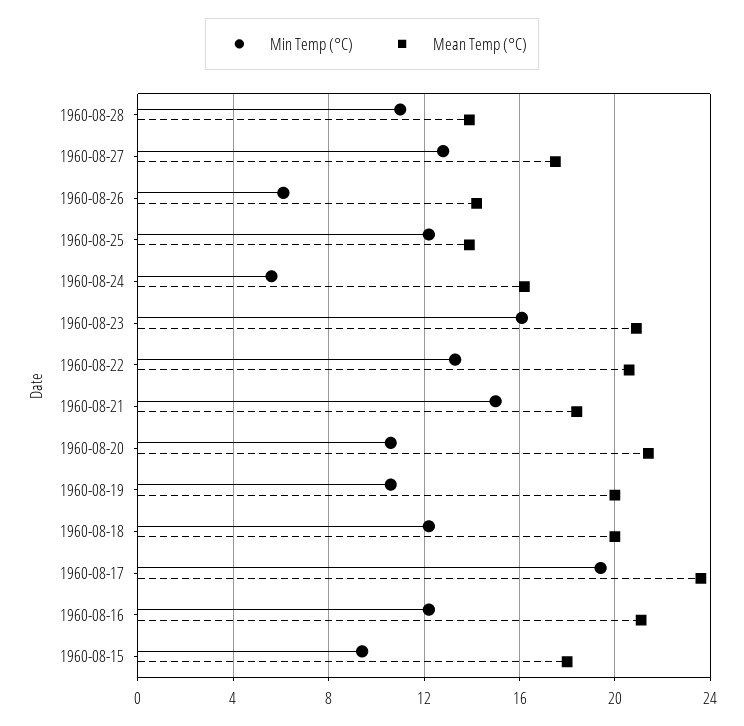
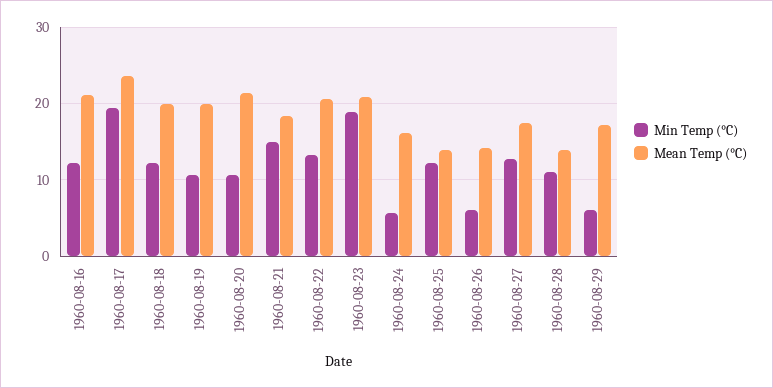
Min Temp (°C), 1960-08-23: 16 -> 19
Min Temp (°C), 1960-08-15: 9.5 -> none
Mean Temp (°C), 1960-08-15: 18 -> none
Min Temp (°C), 1960-08-29: none -> 6
Mean Temp (°C), 1960-08-29: none -> 17

